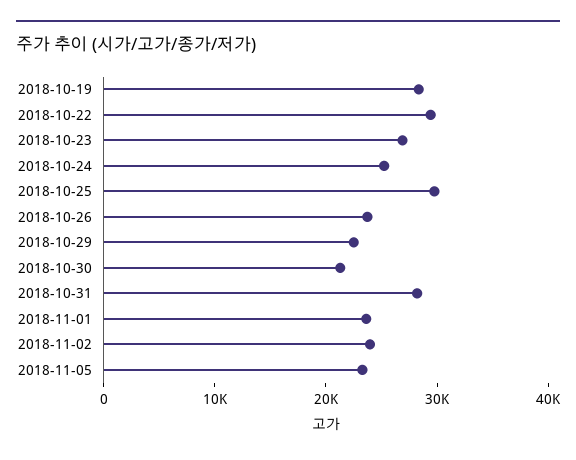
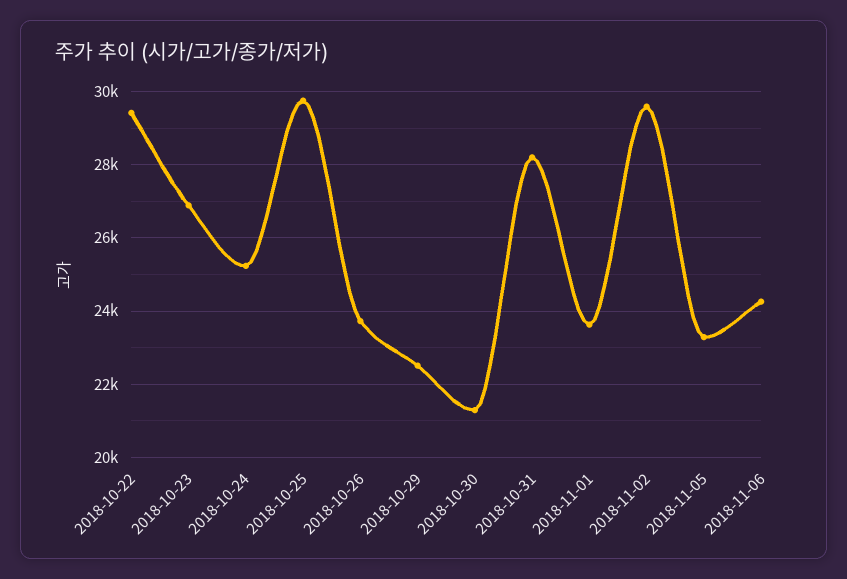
2018-10-19: 28000 -> none
2018-11-02: 24000 -> 29600
2018-11-06: none -> 24200

